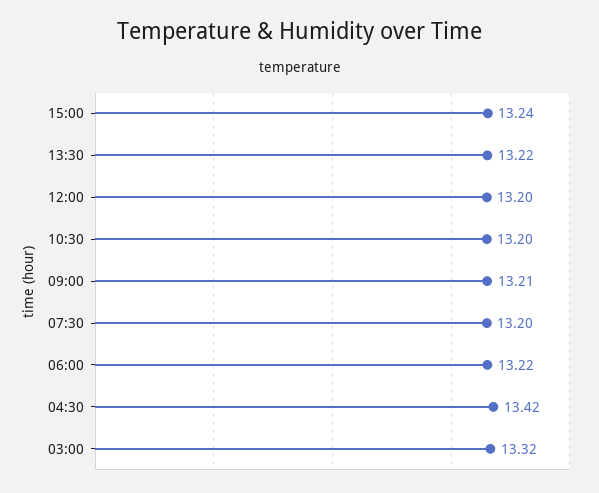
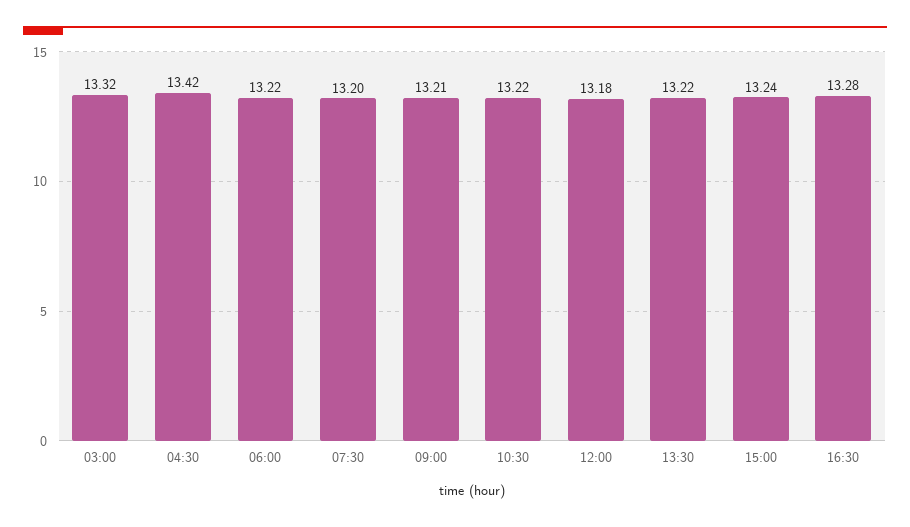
12:00: 13.2 -> 13.18
10:30: 13.2 -> 13.22
16:30: none -> 13.28

